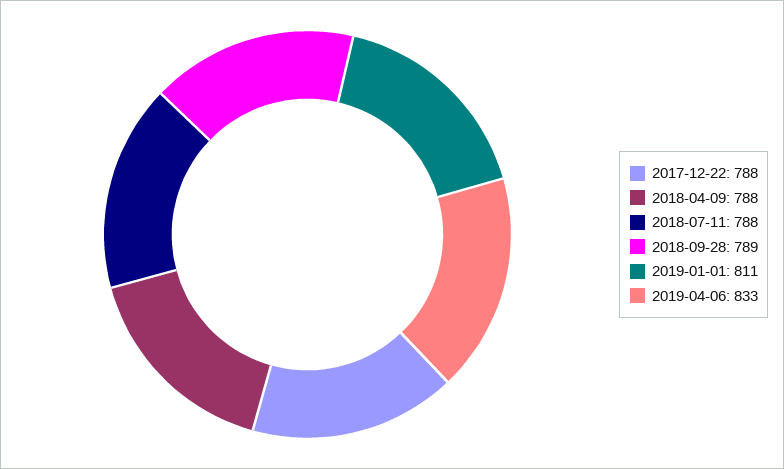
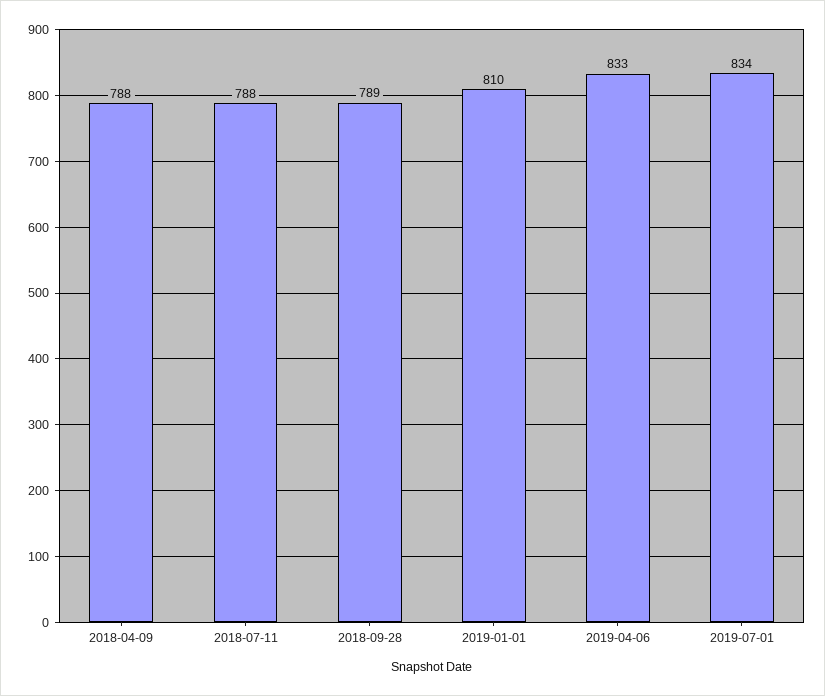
2017-12-22: 788 -> none
2019-01-01: 811 -> 810
2019-07-01: none -> 834

